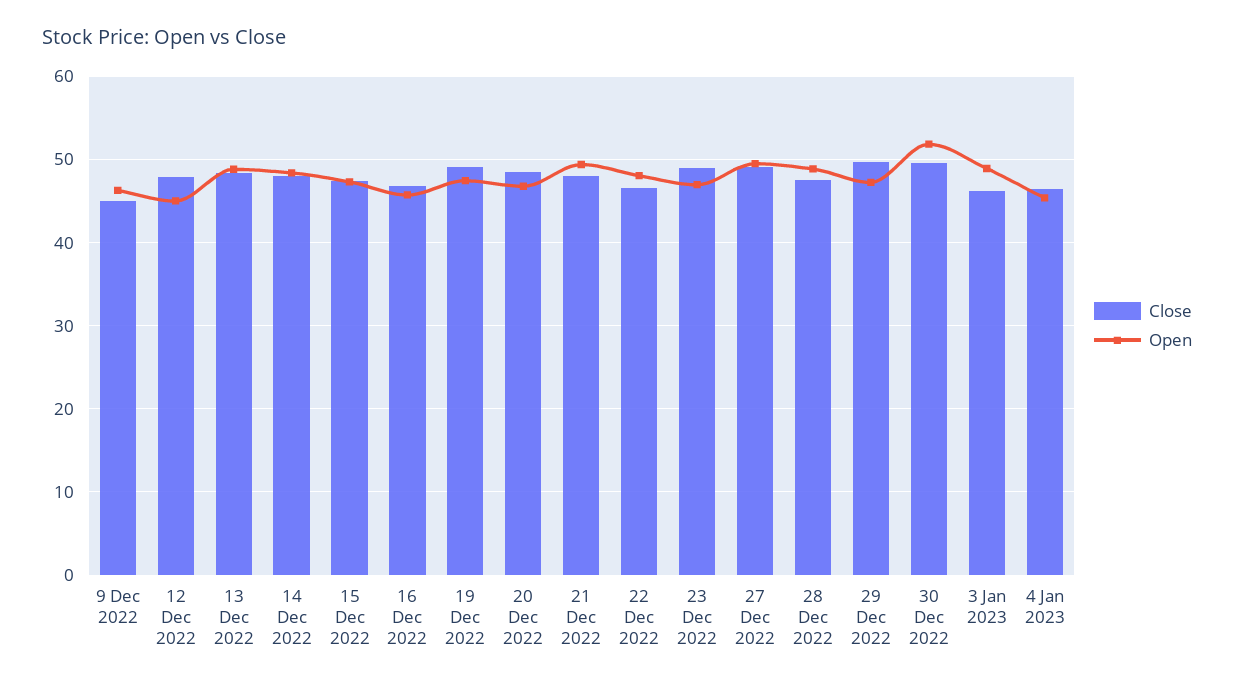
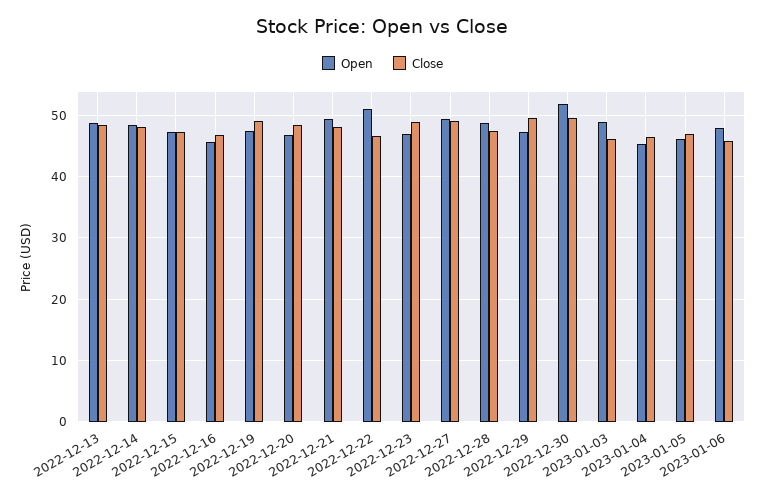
Close, 9 Dec 2022: 45 -> none
Open, 9 Dec 2022: 46 -> none
Close, 12 Dec 2022: 48 -> none
Open, 12 Dec 2022: 45 -> none
Open, 22 Dec 2022: 48 -> 51
Open, 2023-01-05: none -> 46
Close, 2023-01-05: none -> 47
Open, 2023-01-06: none -> 48
Close, 2023-01-06: none -> 46

